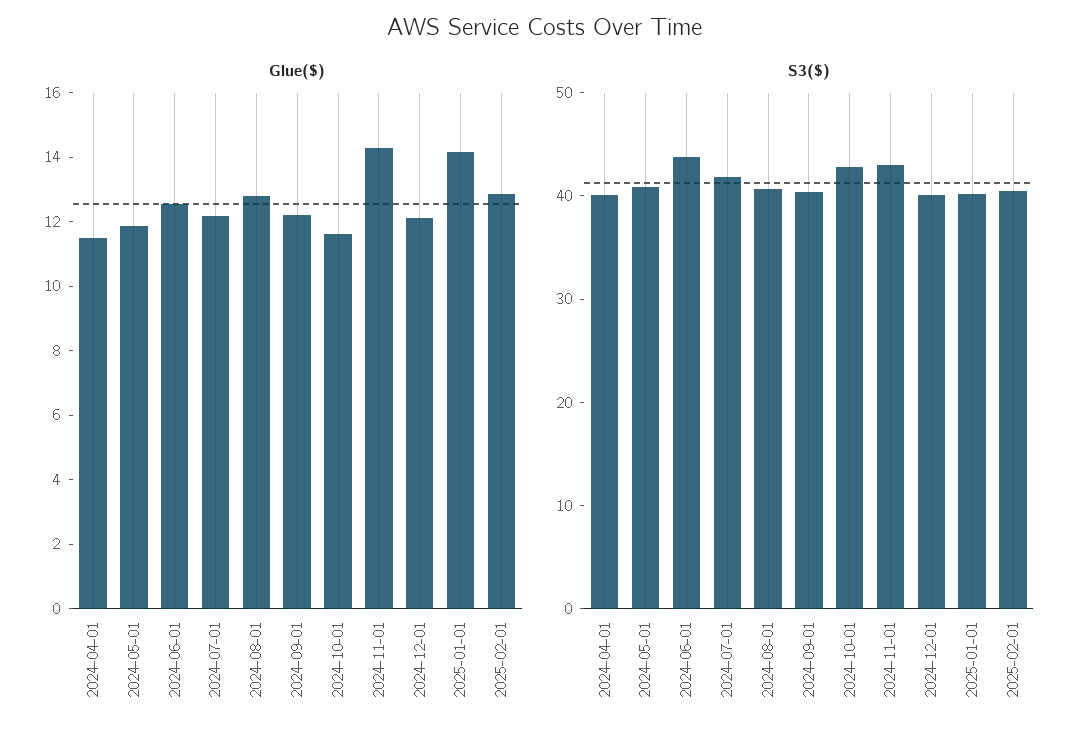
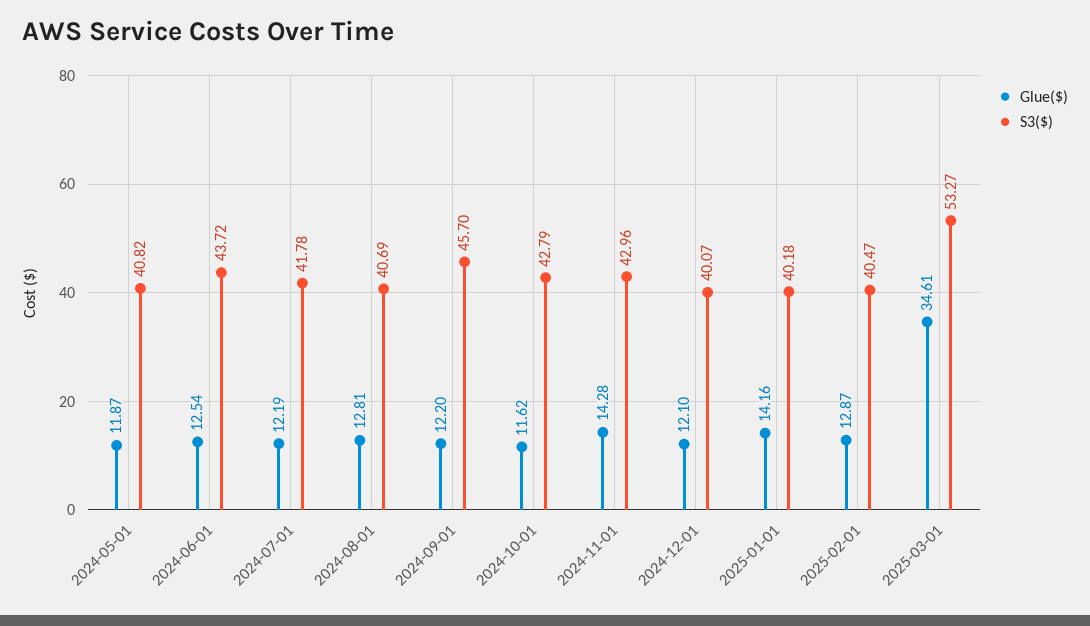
Glue($), 2024-04-01: 11.5 -> none
S3($), 2024-04-01: 40 -> none
S3($), 2024-09-01: 40 -> 45.7
Glue($), 2025-03-01: none -> 34.61
S3($), 2025-03-01: none -> 53.27

